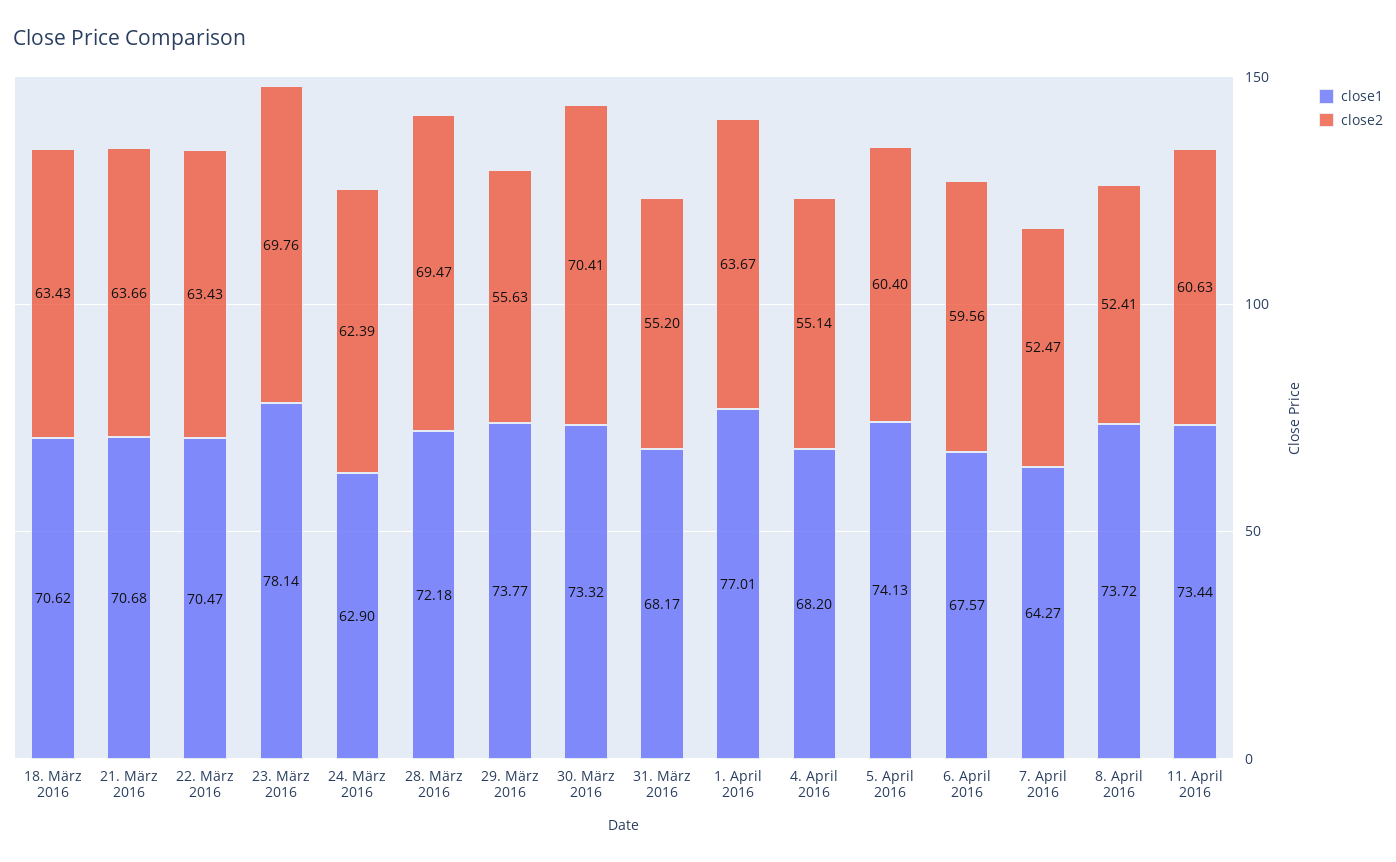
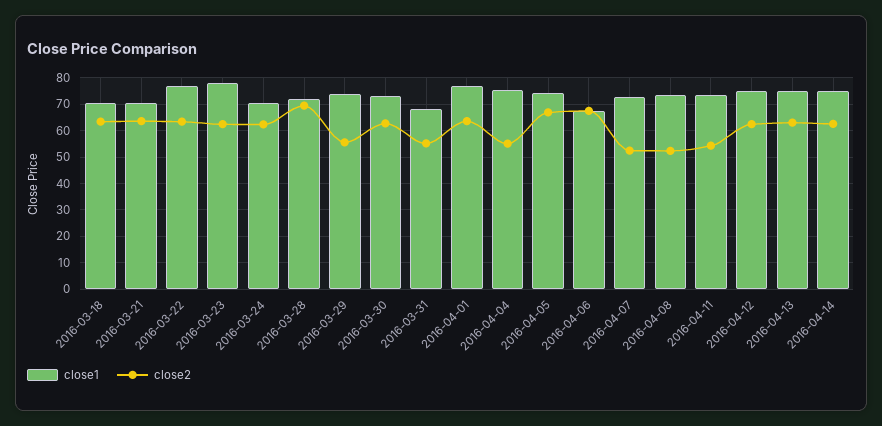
close1, 22. März 2016: 70.47 -> 77.5
close2, 23. März 2016: 69.76 -> 62.5
close1, 24. März 2016: 62.9 -> 70
close2, 30. März 2016: 70.41 -> 62.5
close1, 4. April 2016: 68.2 -> 75
close2, 5. April 2016: 60.4 -> 67.5
close2, 6. April 2016: 59.56 -> 67.5
close1, 7. April 2016: 64.27 -> 72.5
close2, 11. April 2016: 60.63 -> 55
close1, 2016-04-12: none -> 75
close2, 2016-04-12: none -> 62.5
close1, 2016-04-13: none -> 75
close2, 2016-04-13: none -> 62.5
close1, 2016-04-14: none -> 75
close2, 2016-04-14: none -> 62.5

